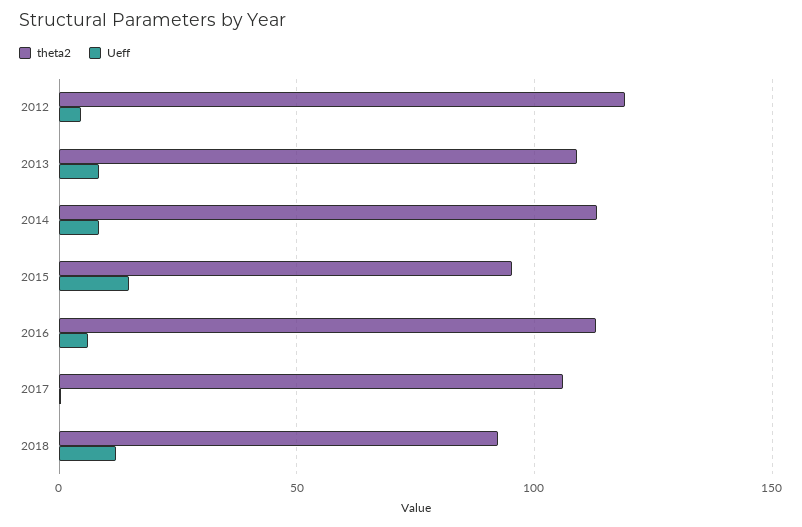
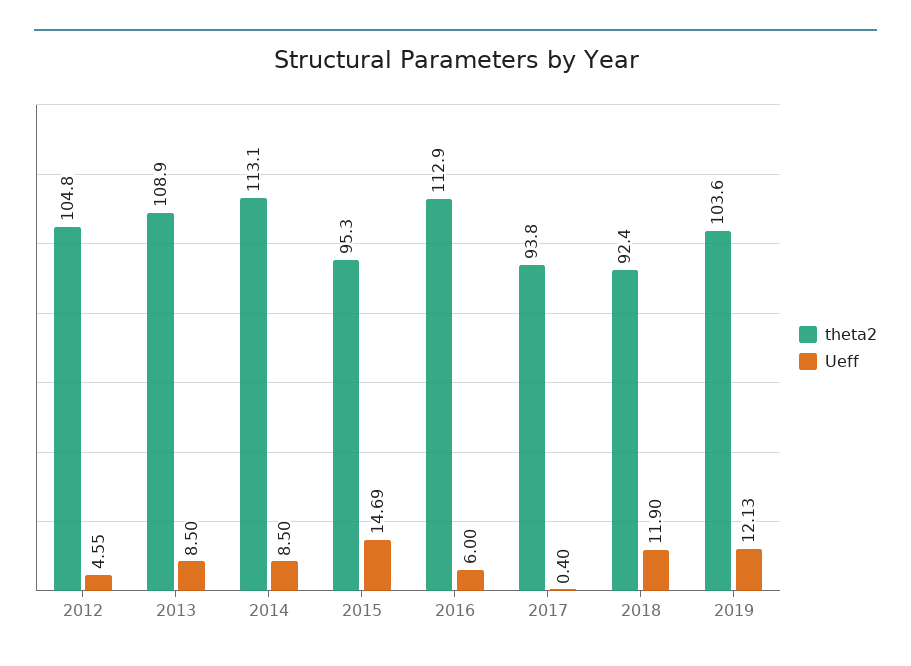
theta2, 2012: 120 -> 104.8
theta2, 2017: 105 -> 93.8
theta2, 2019: none -> 103.6
Ueff, 2019: none -> 12.13

